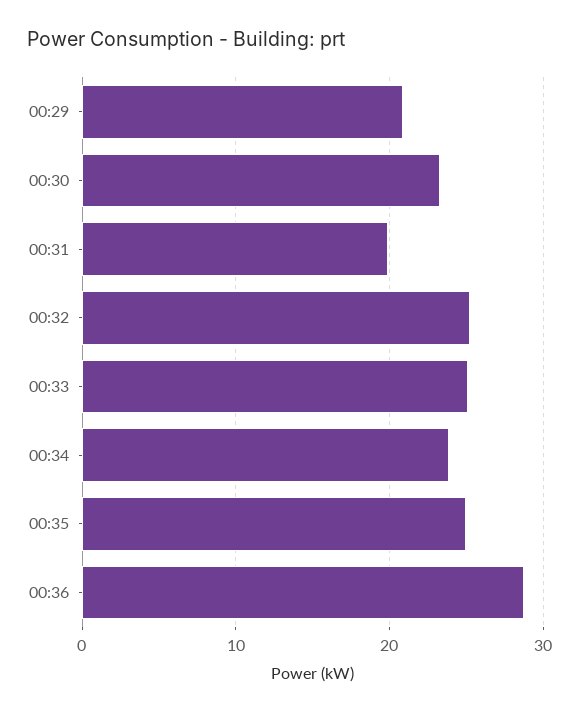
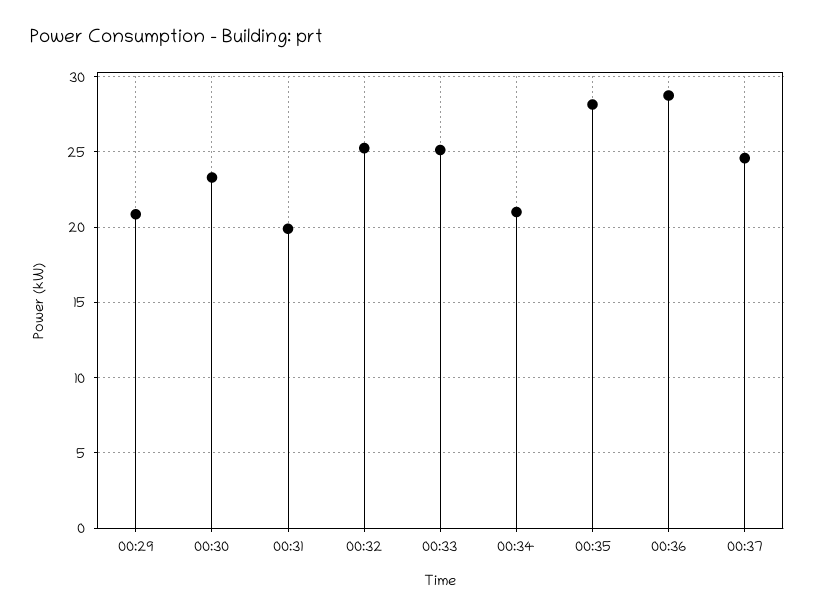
00:34: 24 -> 21
00:35: 25 -> 28
00:37: none -> 24.5

